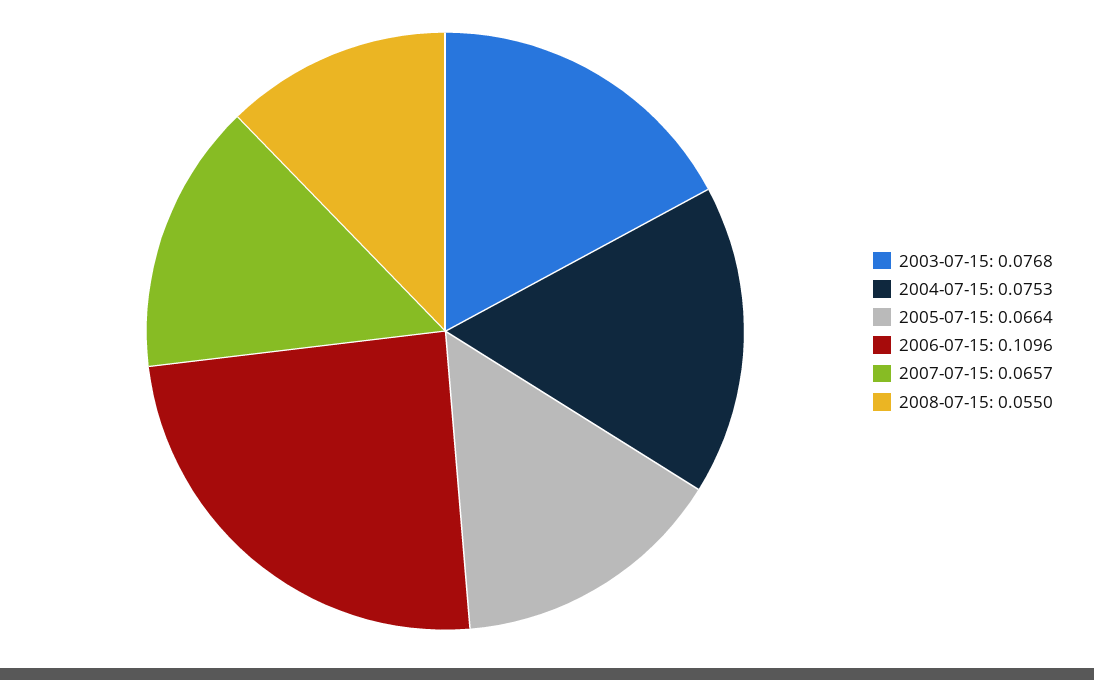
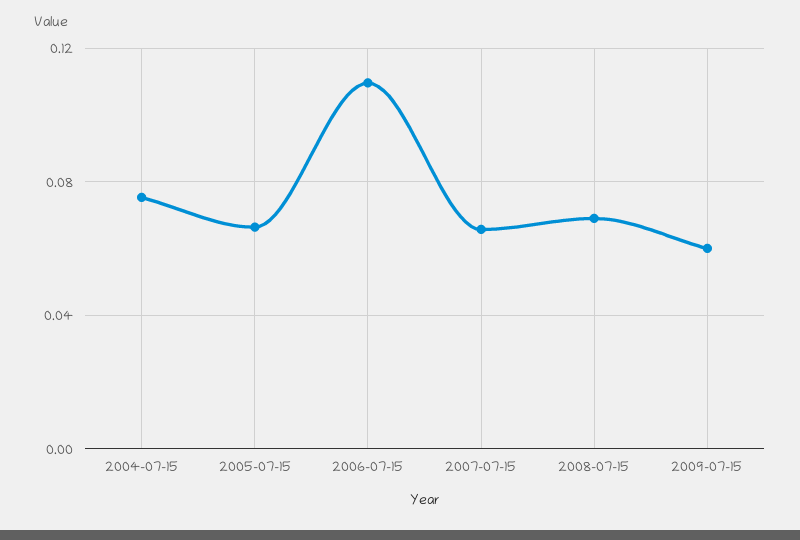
2003-07-15: 0.0768 -> none
2008-07-15: 0.055 -> 0.07
2009-07-15: none -> 0.06

